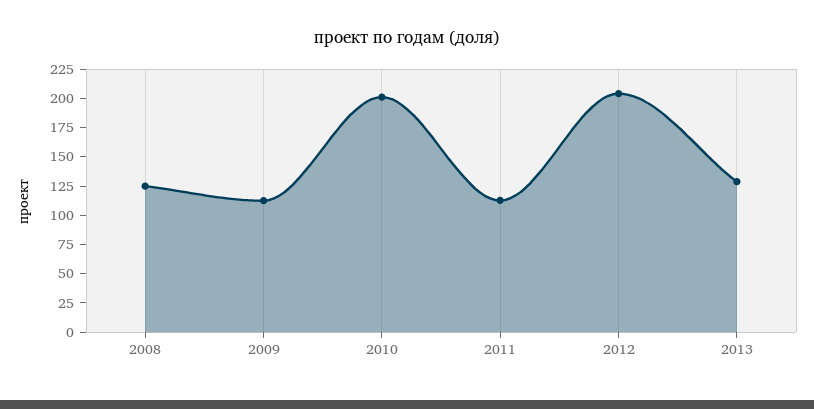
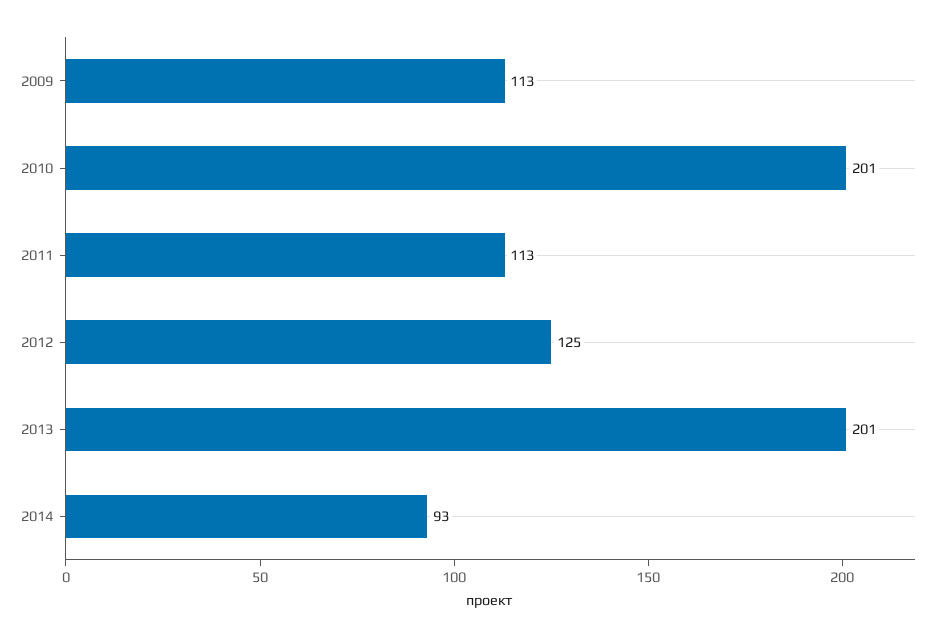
2008: 125 -> none
2012: 200 -> 125
2013: 125 -> 201
2014: none -> 93

